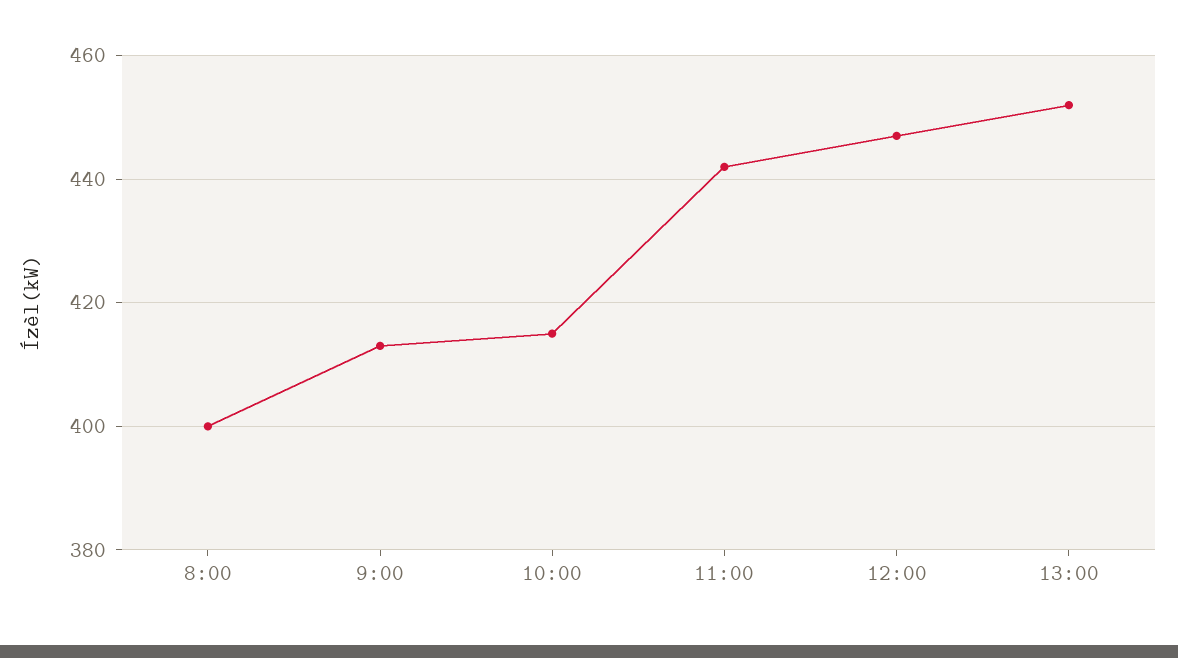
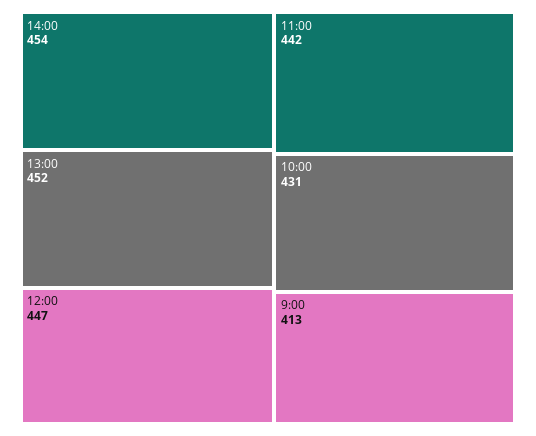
8:00: 400 -> none
10:00: 415 -> 431
14:00: none -> 454

